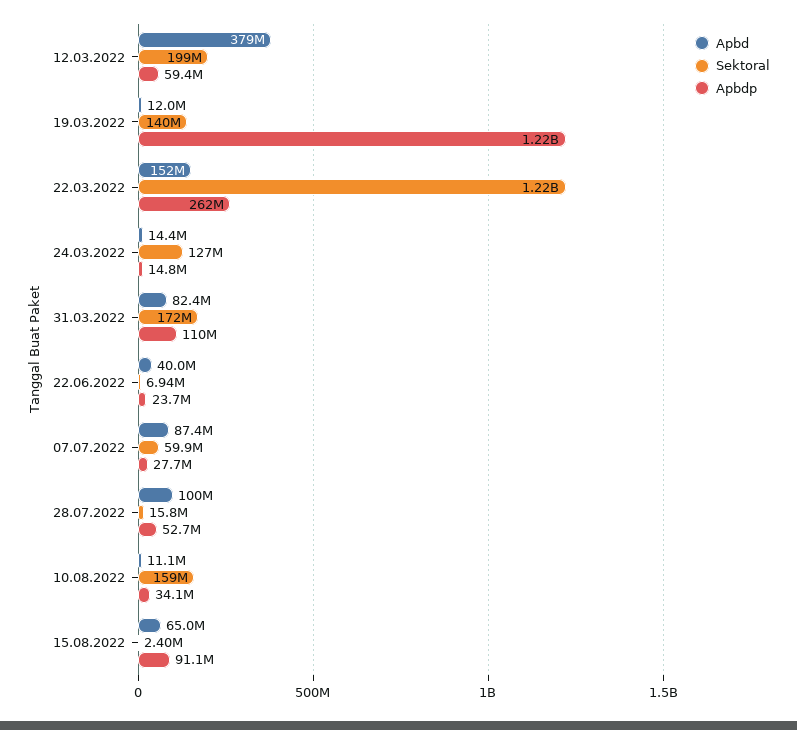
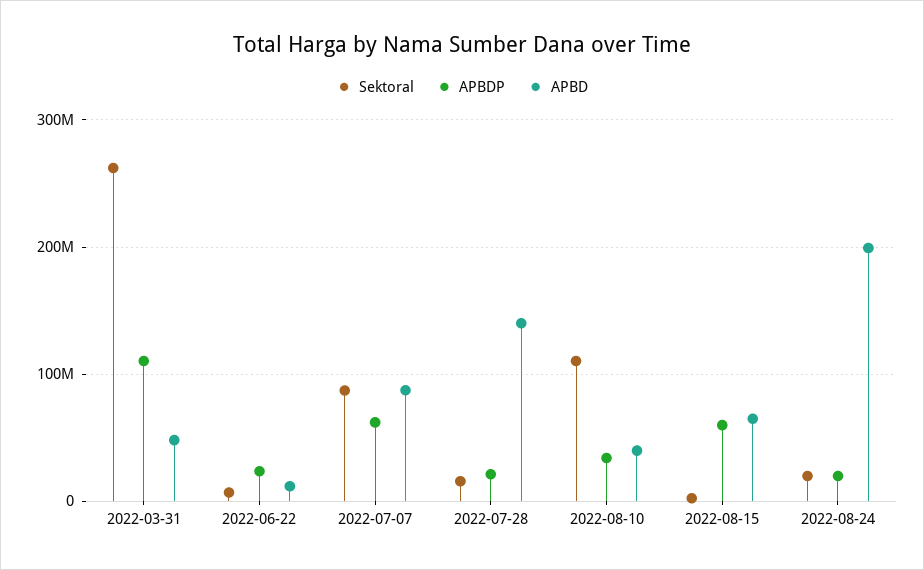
Apbd, 12.03.2022: 379000000 -> none
Sektoral, 12.03.2022: 199000000 -> none
Apbdp, 12.03.2022: 59400000 -> none
Apbd, 19.03.2022: 12000000 -> none
Sektoral, 19.03.2022: 140000000 -> none
Apbdp, 19.03.2022: 1220000000 -> none
Apbd, 22.03.2022: 152000000 -> none
Sektoral, 22.03.2022: 1220000000 -> none
Apbdp, 22.03.2022: 262000000 -> none
Apbd, 24.03.2022: 14400000 -> none
Sektoral, 24.03.2022: 127000000 -> none
Apbdp, 24.03.2022: 14800000 -> none
Apbd, 31.03.2022: 82400000 -> 50000000
Sektoral, 31.03.2022: 172000000 -> 260000000
Apbd, 22.06.2022: 40000000 -> 10000000
Sektoral, 07.07.2022: 59900000 -> 90000000
Apbdp, 07.07.2022: 27700000 -> 60000000
Apbd, 28.07.2022: 100000000 -> 140000000
Apbdp, 28.07.2022: 52700000 -> 20000000
Apbd, 10.08.2022: 11100000 -> 40000000
Sektoral, 10.08.2022: 159000000 -> 110000000
Apbdp, 15.08.2022: 91100000 -> 60000000
Sektoral, 2022-08-24: none -> 20000000
Apbdp, 2022-08-24: none -> 20000000
Apbd, 2022-08-24: none -> 200000000

